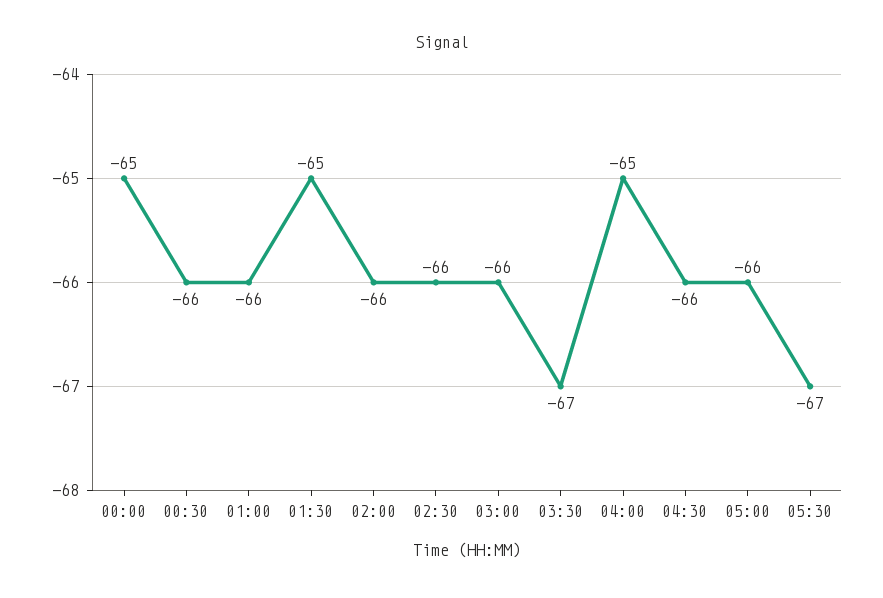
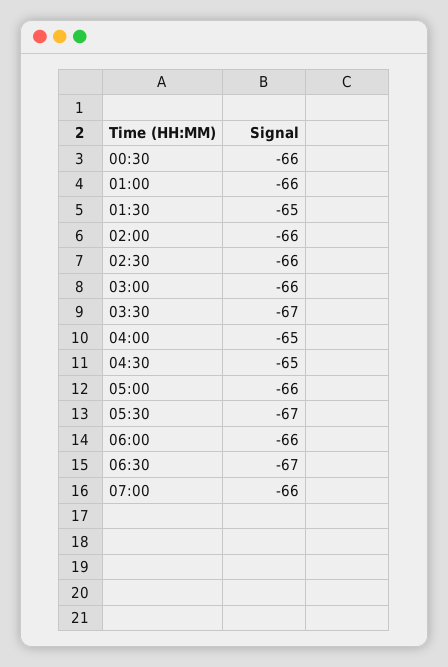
00:00: -65 -> none
04:30: -66 -> -65
06:00: none -> -66
06:30: none -> -67
07:00: none -> -66

